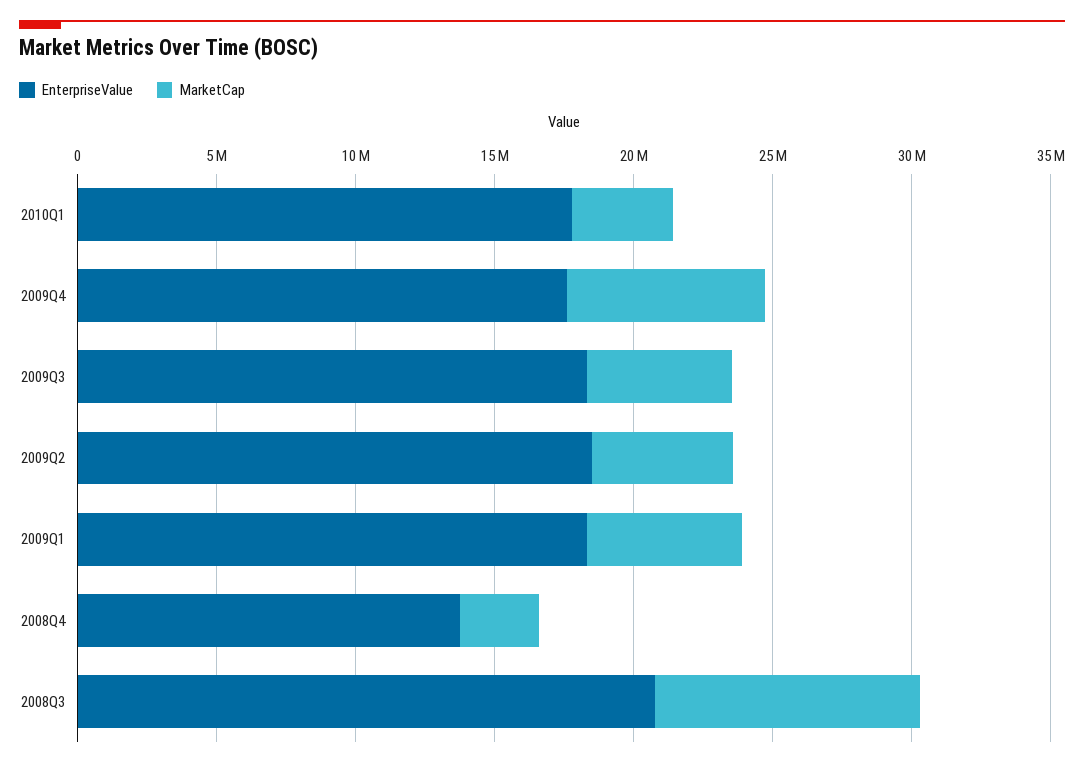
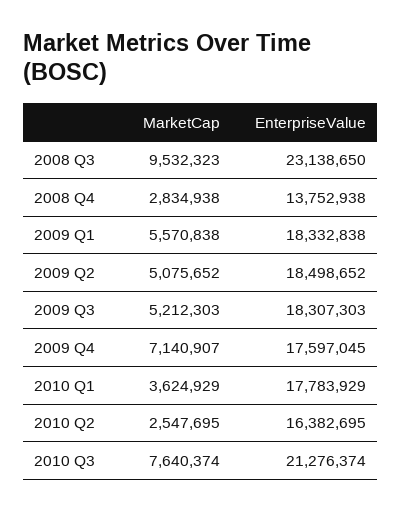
EnterpriseValue, 2008Q3: 21000000 -> 23138650
MarketCap, 2010 Q2: none -> 2547695
EnterpriseValue, 2010 Q2: none -> 16382695
MarketCap, 2010 Q3: none -> 7640374
EnterpriseValue, 2010 Q3: none -> 21276374

